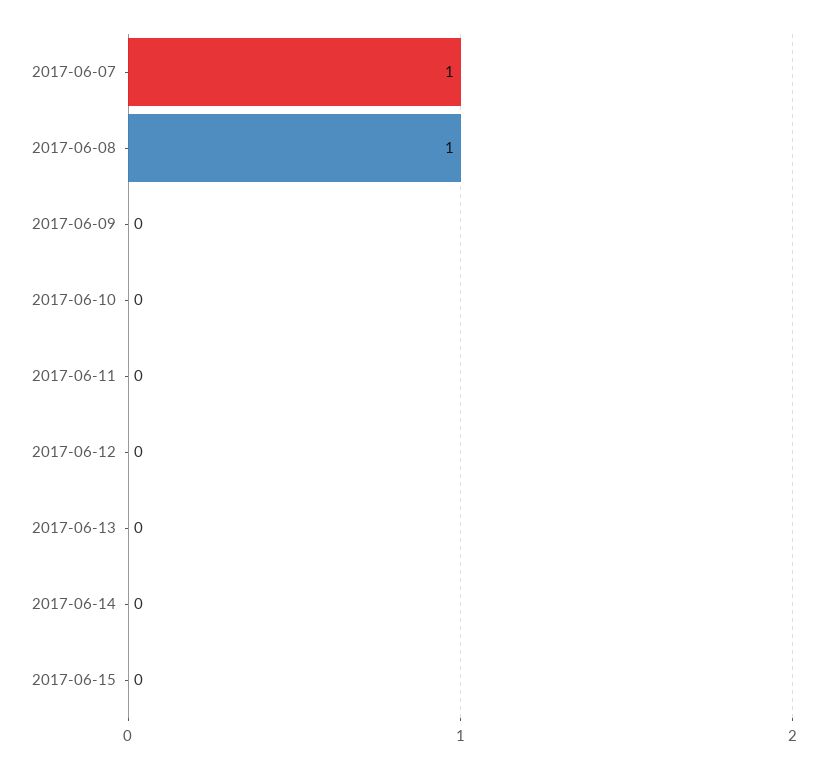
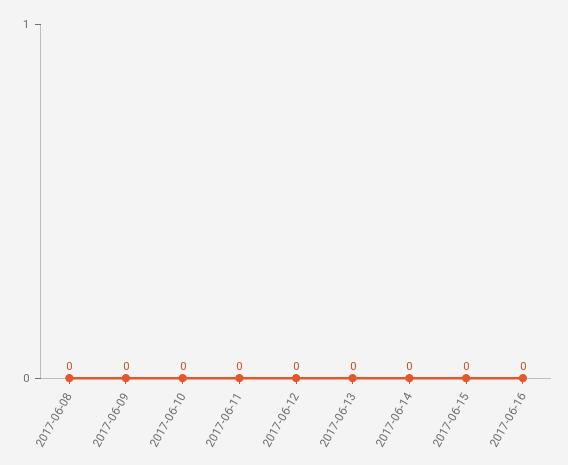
2017-06-07: 1 -> none
2017-06-08: 1 -> 0
2017-06-16: none -> 0

